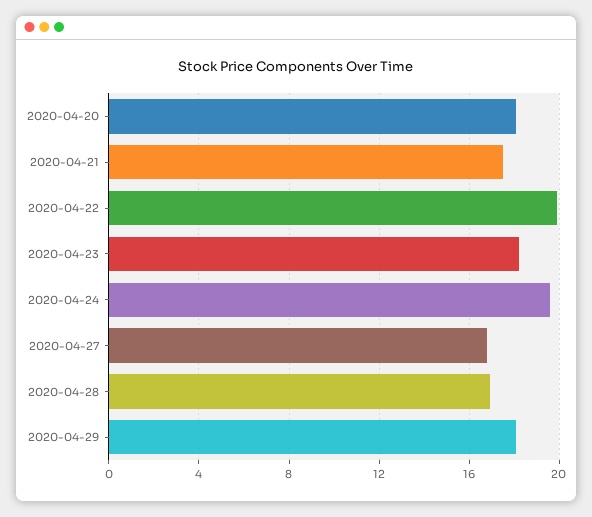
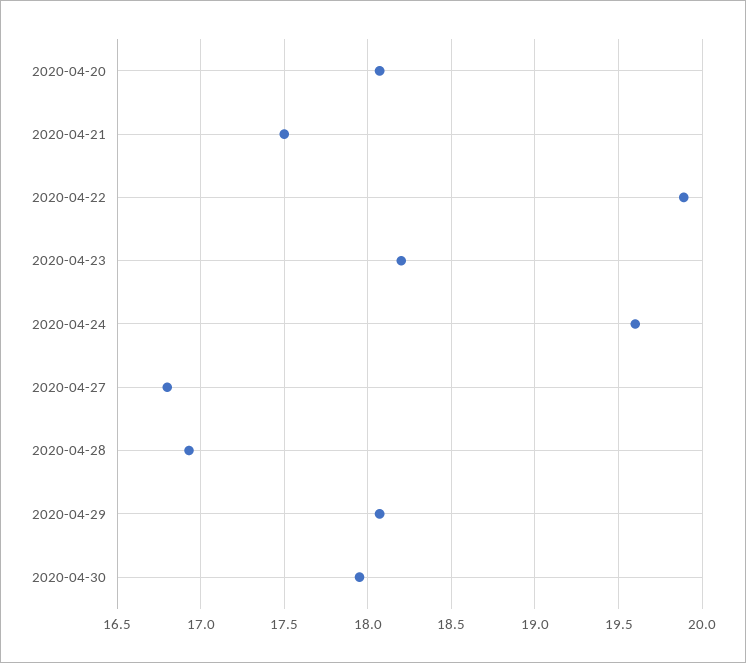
2020-04-30: none -> 17.95

